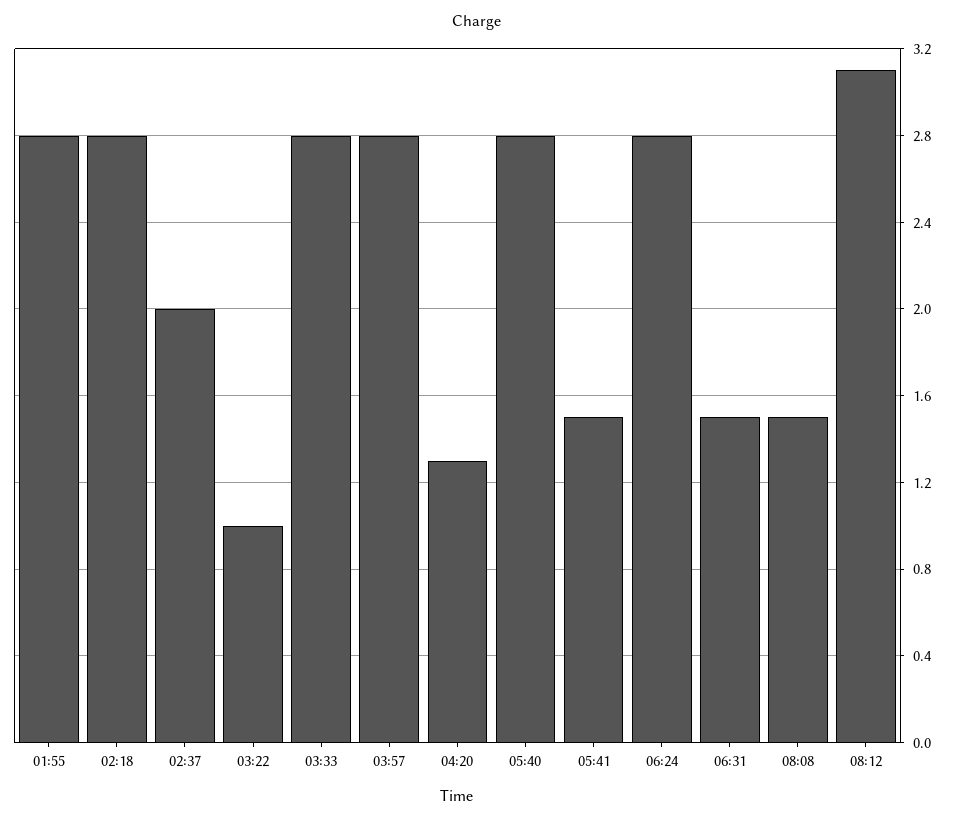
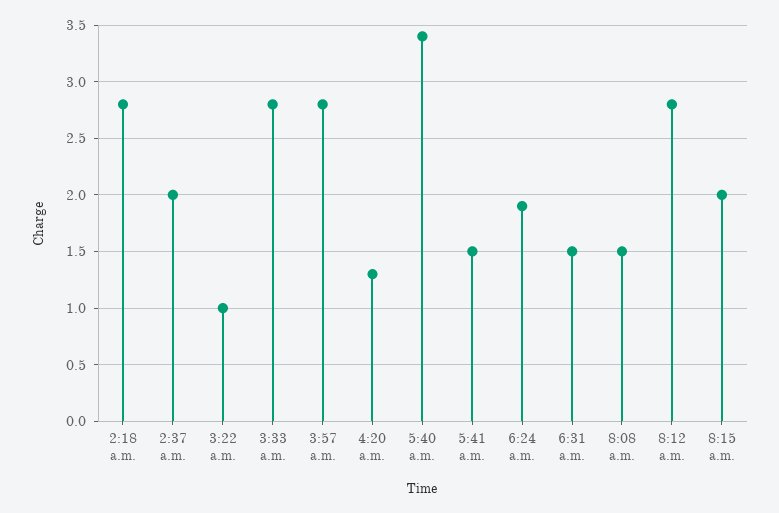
01:55: 2.8 -> none
05:40: 2.8 -> 3.4
06:24: 2.8 -> 1.9
08:12: 3.1 -> 2.8
8:15 a.m.: none -> 2

